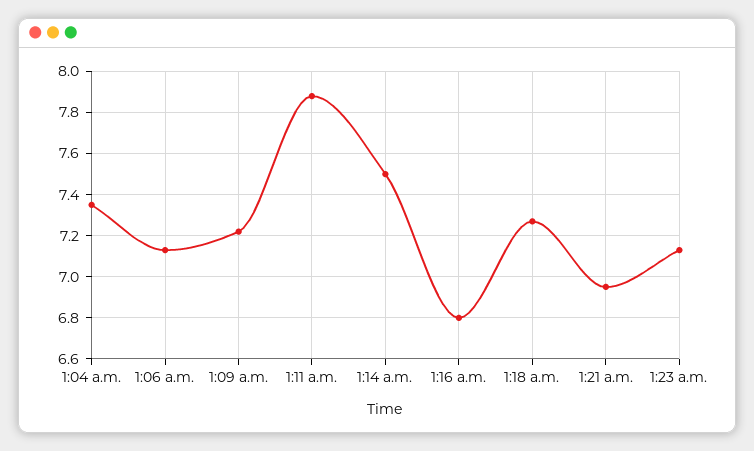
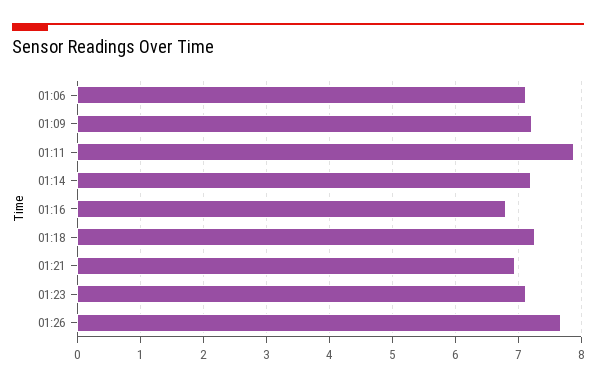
1:04 a.m.: 7.35 -> none
1:14 a.m.: 7.5 -> 7.2
01:26: none -> 7.7

